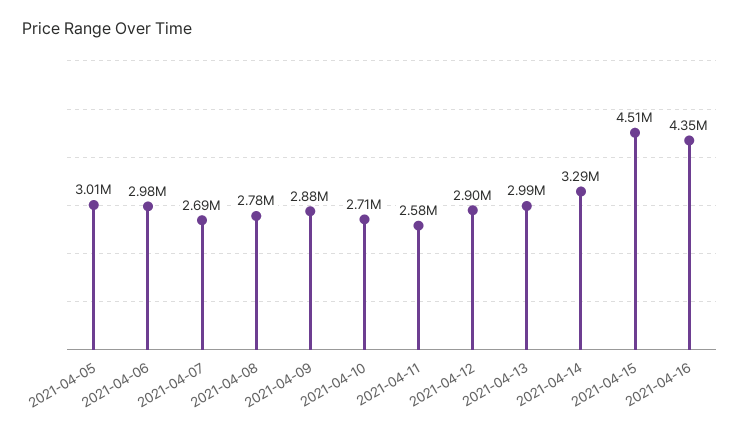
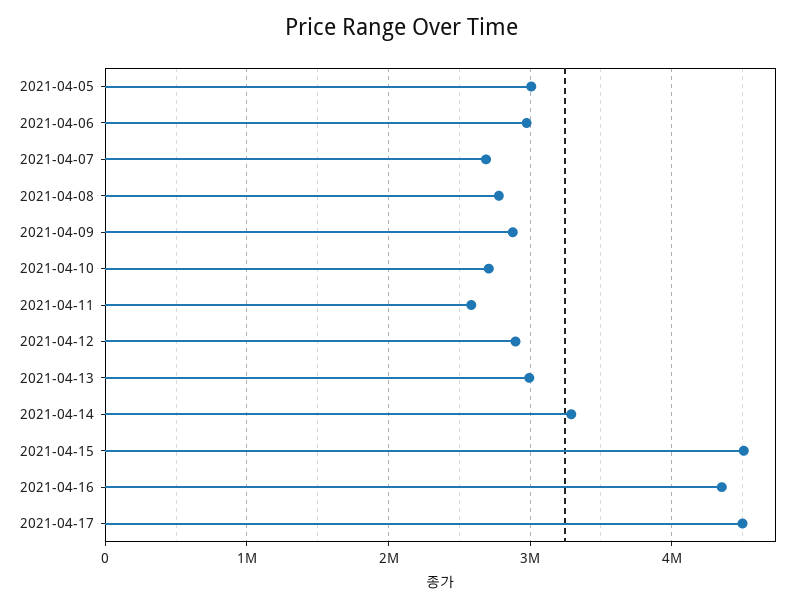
2021-04-17: none -> 4500000

